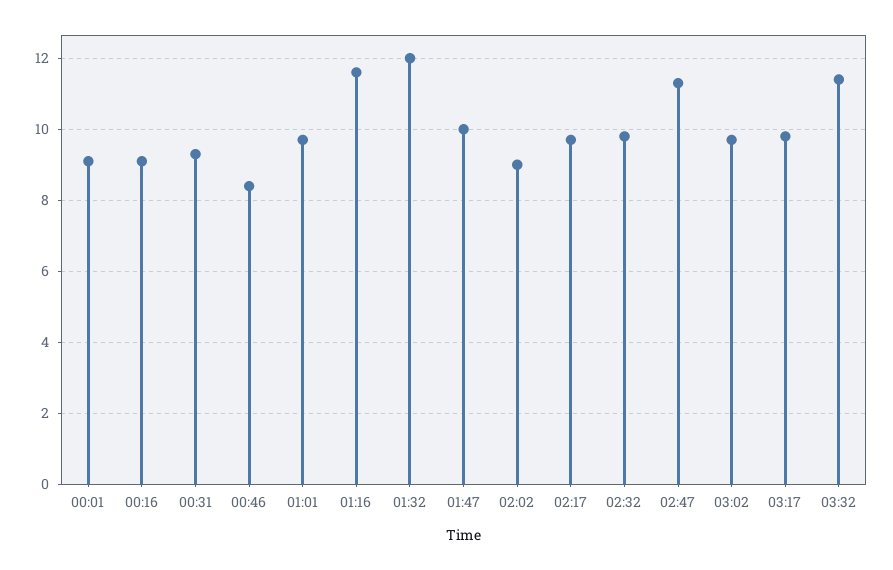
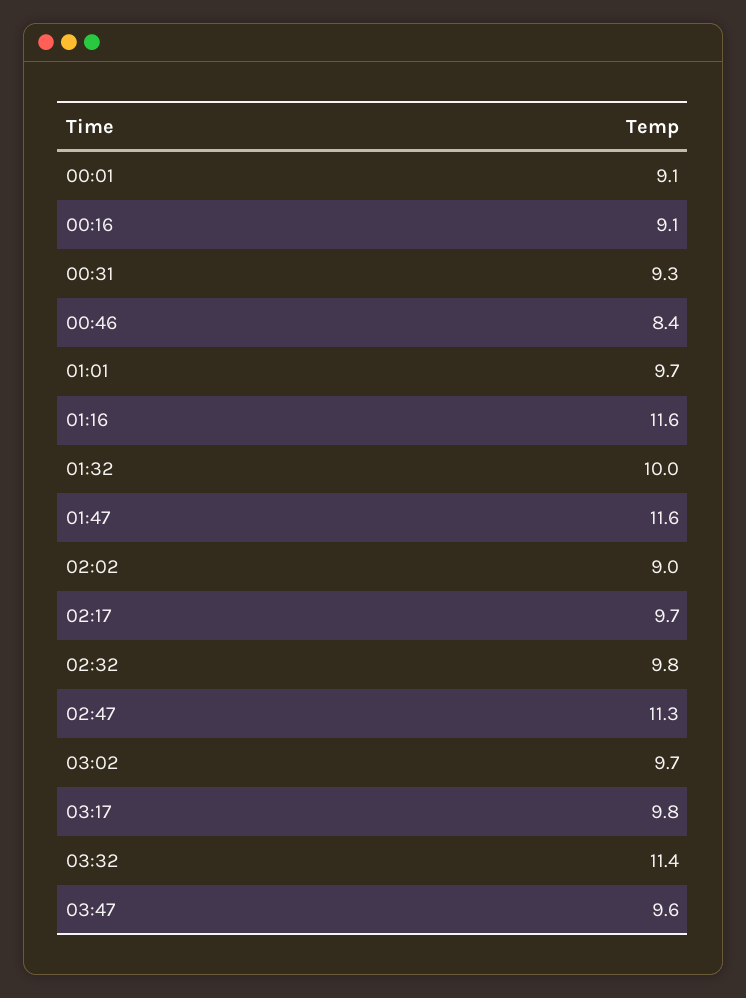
01:32: 12 -> 10
01:47: 10 -> 11.6
03:47: none -> 9.6

